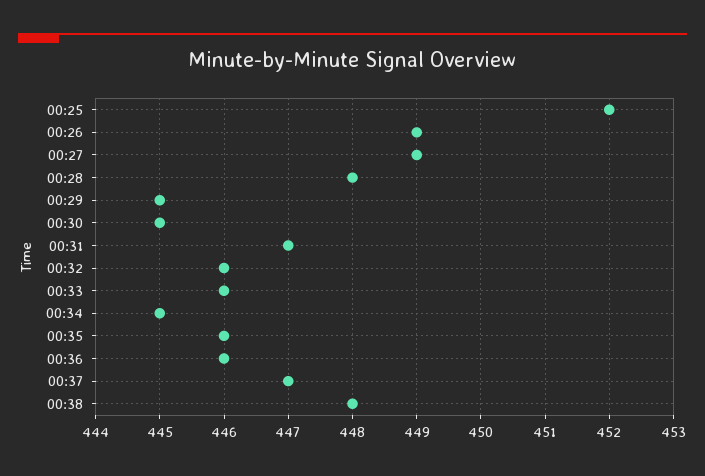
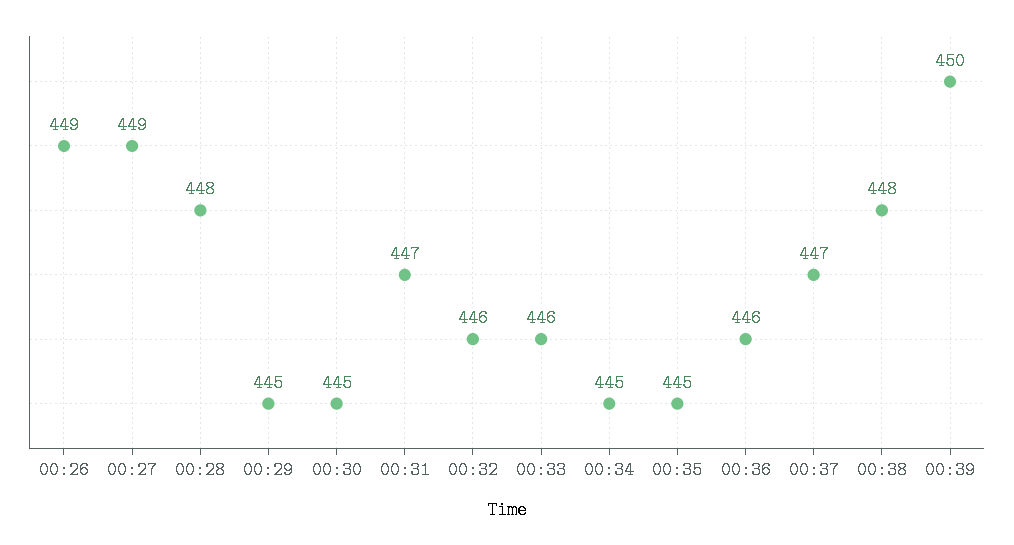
00:25: 452 -> none
00:35: 446 -> 445
00:39: none -> 450

